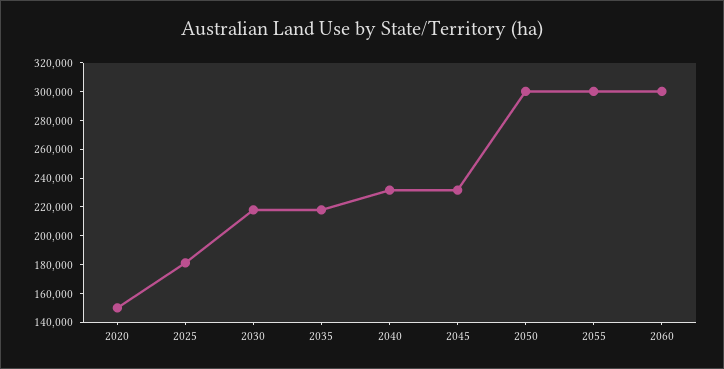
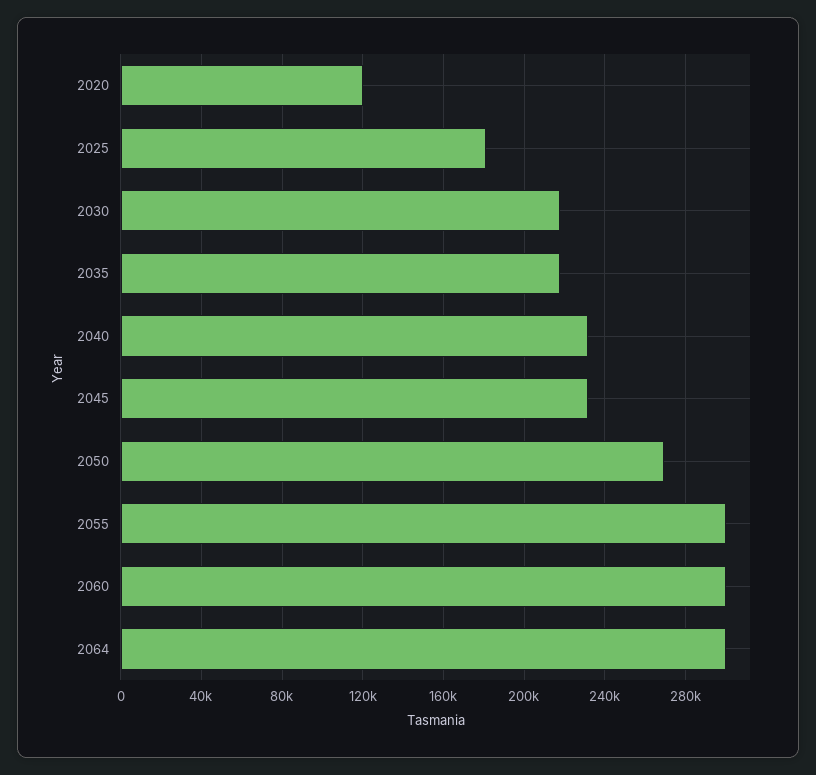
2020: 150000 -> 120000
2050: 300000 -> 270000
2064: none -> 300000

